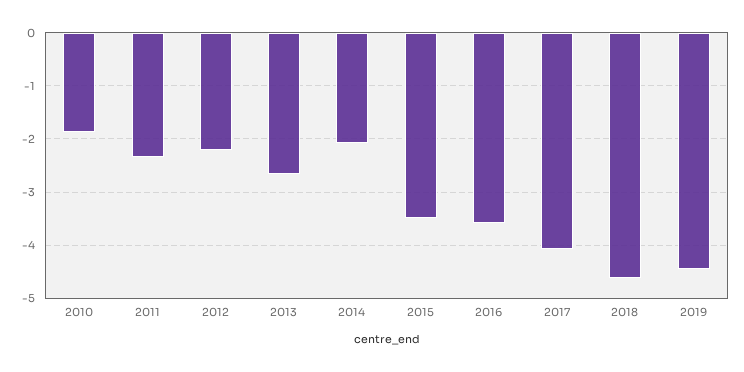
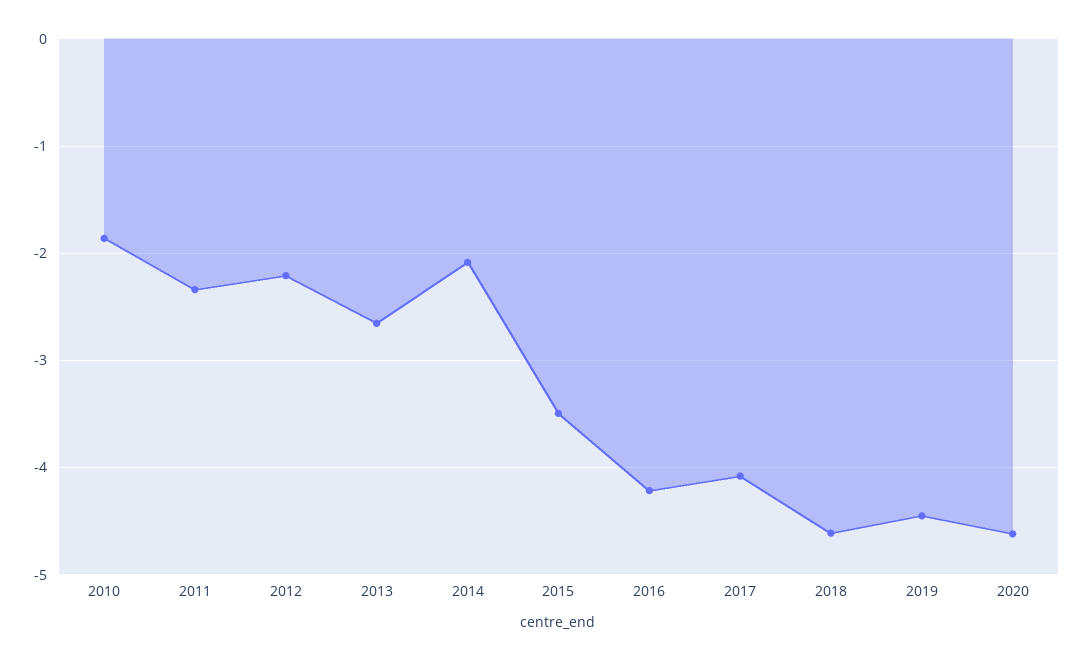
2016: -3.6 -> -4.2
2020: none -> -4.6

